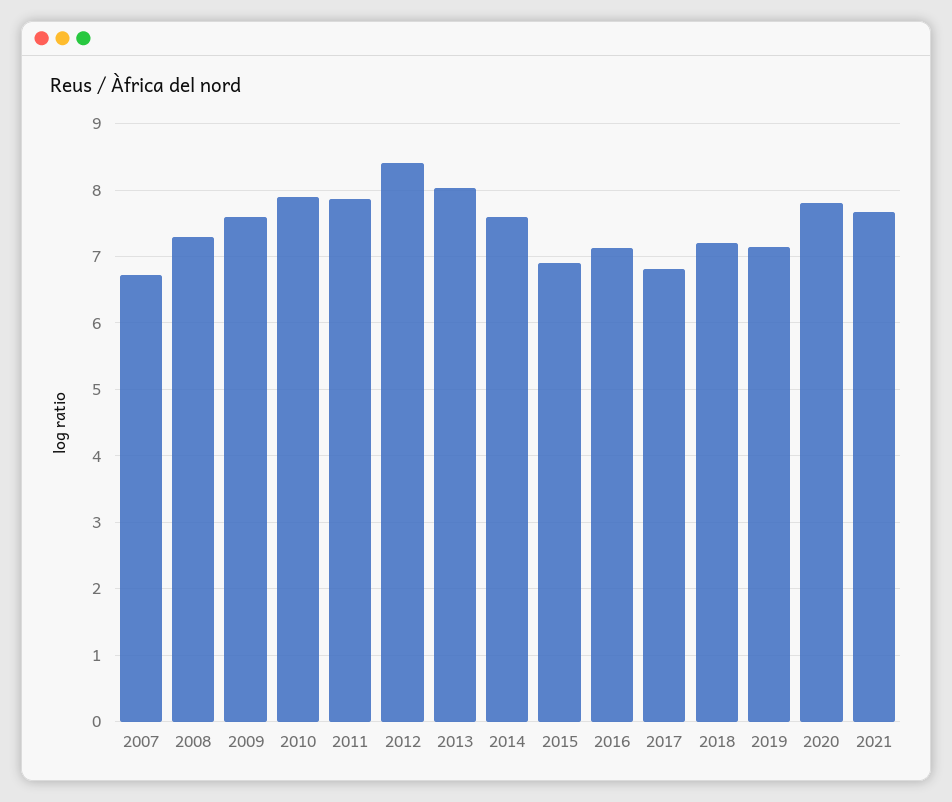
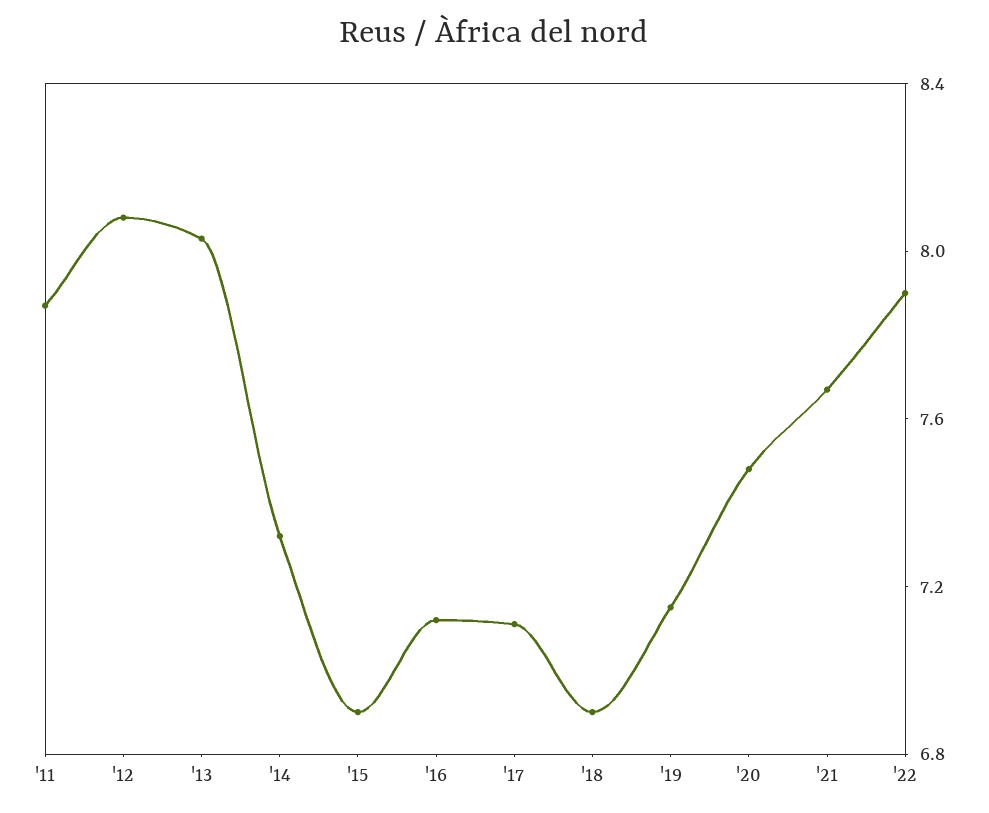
2007: 6.7 -> none
2008: 7.3 -> none
2009: 7.6 -> none
2010: 7.9 -> none
2012: 8.4 -> 8.1
2014: 7.6 -> 7.3
2017: 6.8 -> 7.1
2018: 7.2 -> 6.9
2020: 7.8 -> 7.5
'22: none -> 7.9

